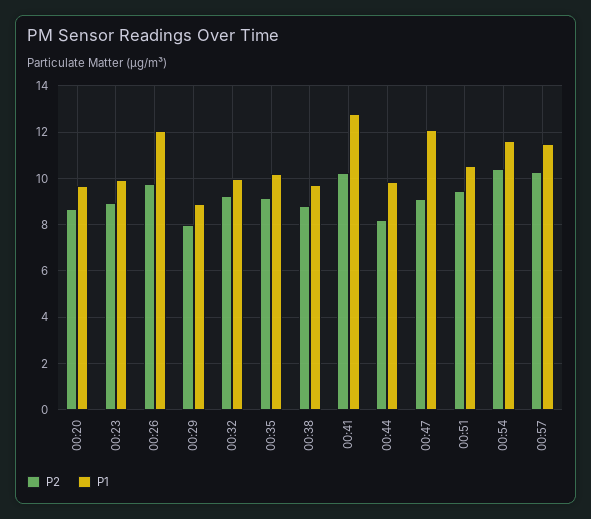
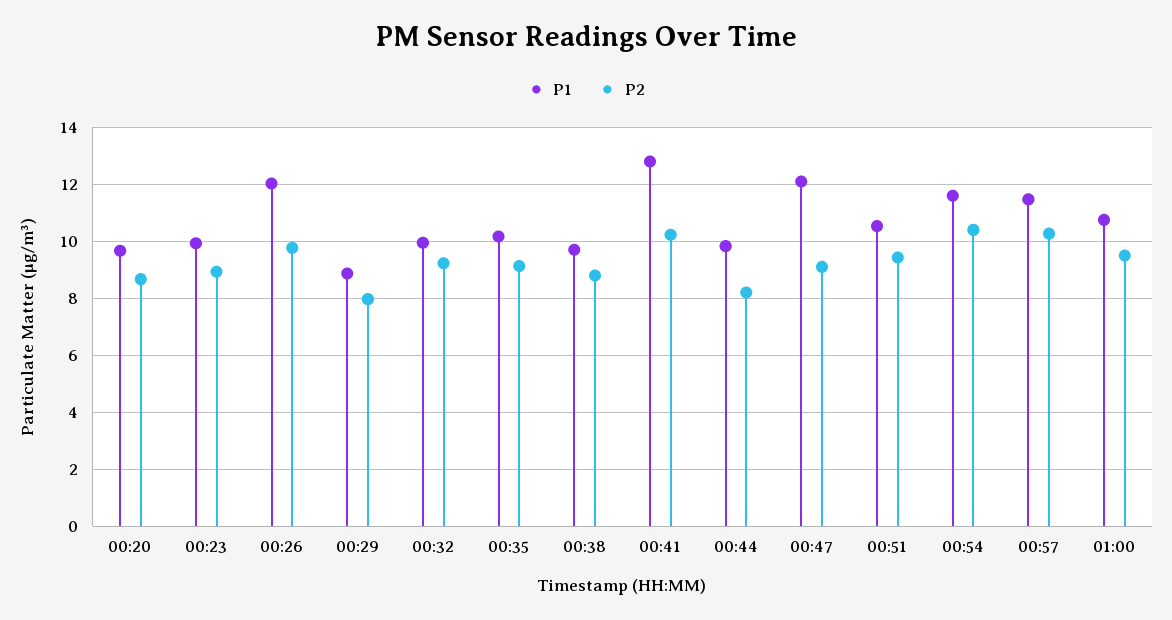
P1, 01:00: none -> 10.75
P2, 01:00: none -> 9.5

